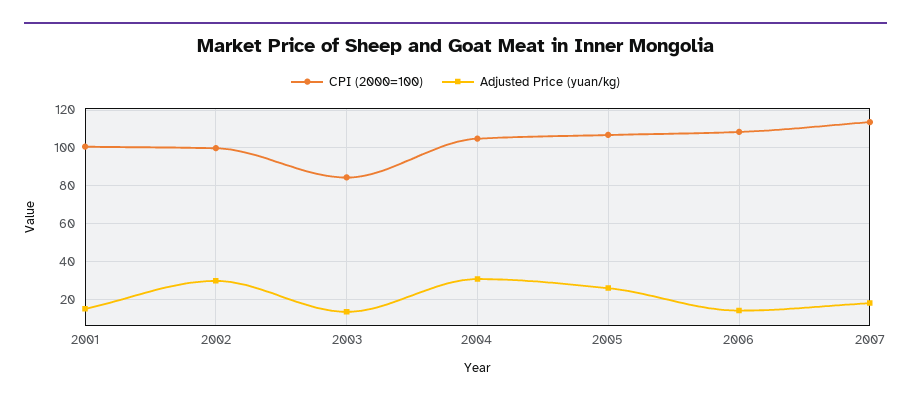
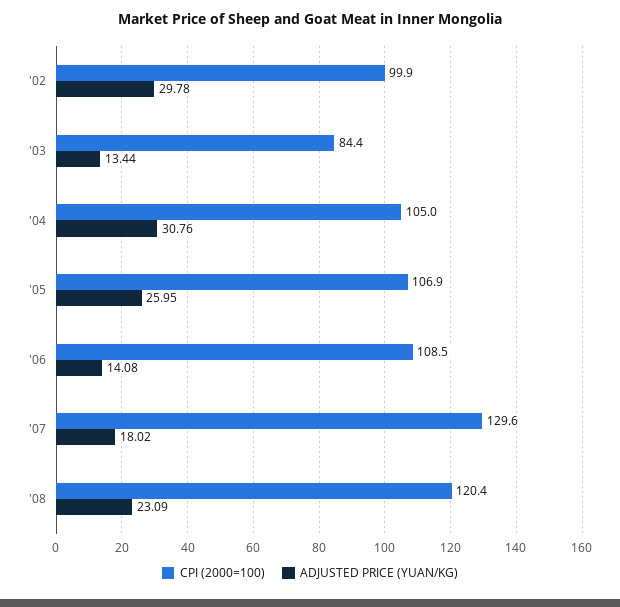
CPI (2000=100), 2001: 100 -> none
Adjusted Price (yuan/kg), 2001: 15 -> none
CPI (2000=100), 2007: 115 -> 129.6
CPI (2000=100), '08: none -> 120.4
Adjusted Price (yuan/kg), '08: none -> 23.09

